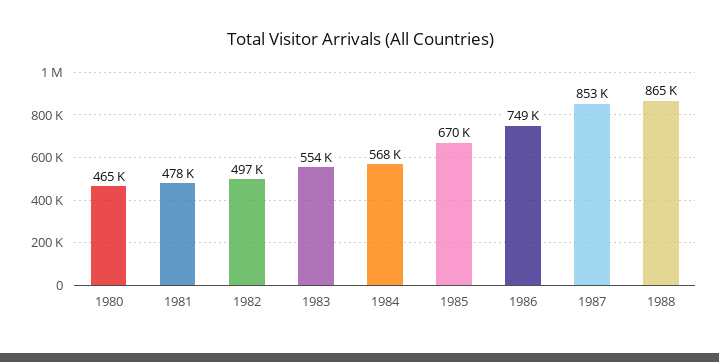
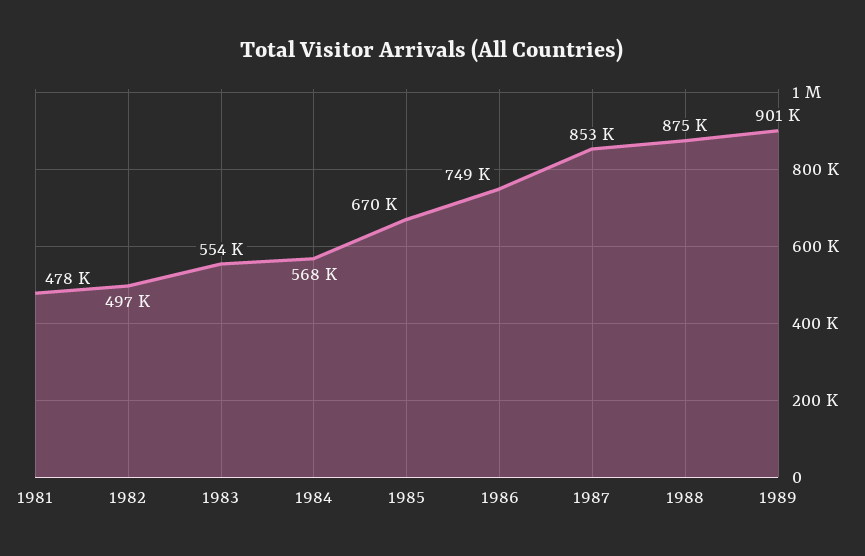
1980: 465000 -> none
1988: 865000 -> 875000
1989: none -> 901000

